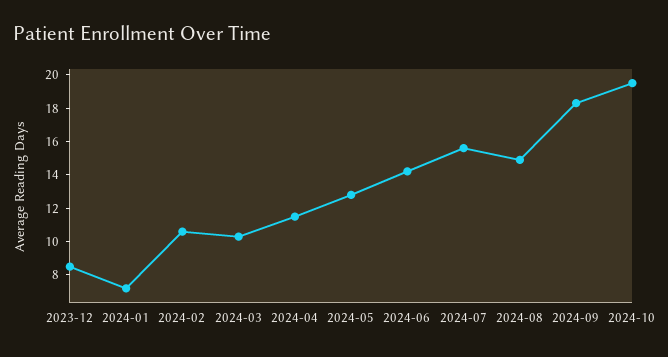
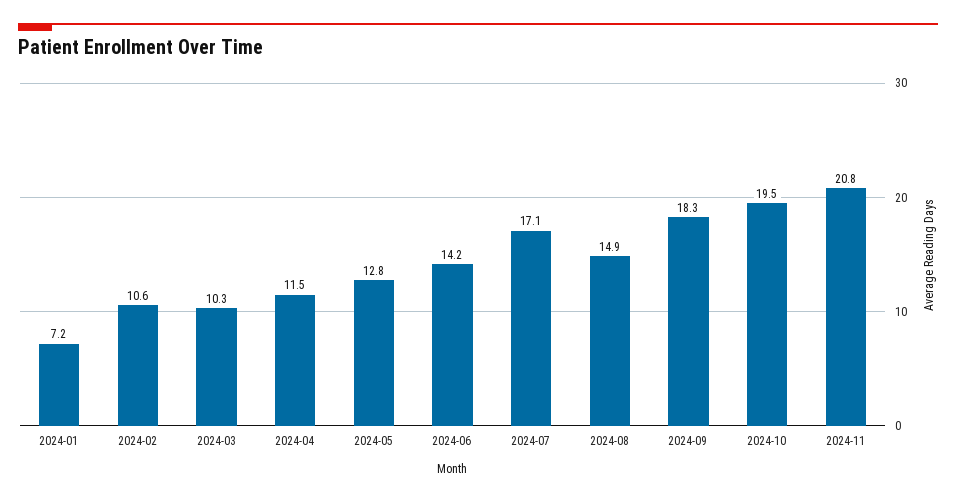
2023-12: 8.5 -> none
2024-07: 15.5 -> 17.1
2024-11: none -> 20.8

